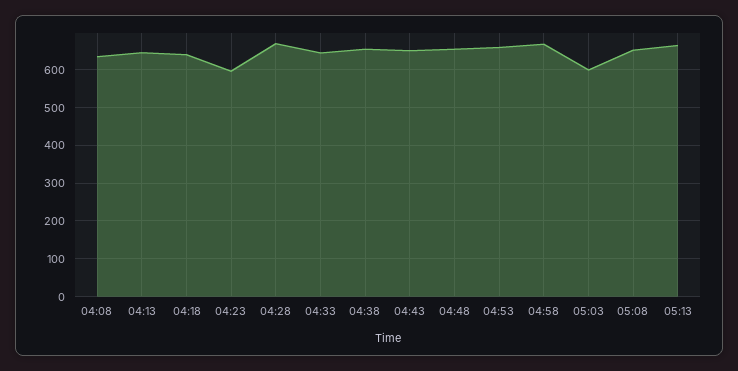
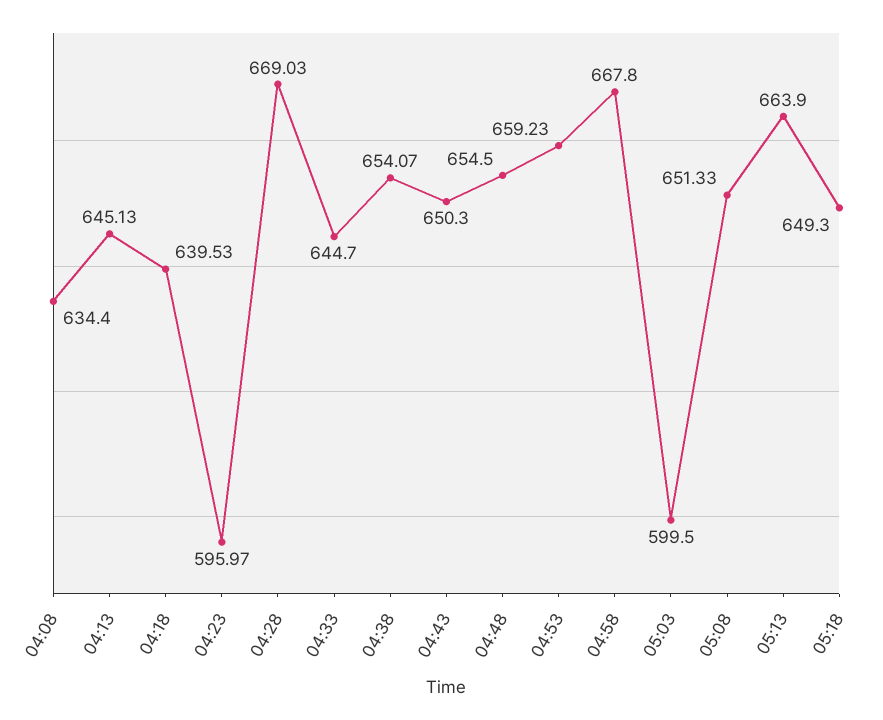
05:18: none -> 649.3

